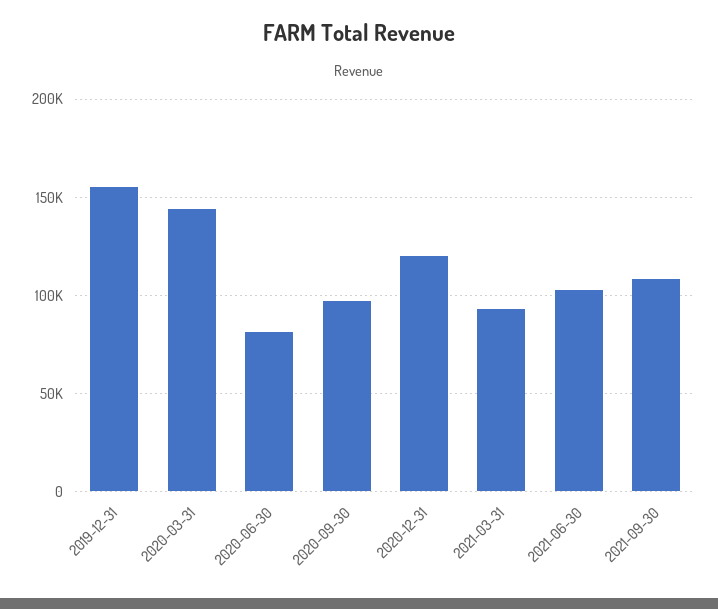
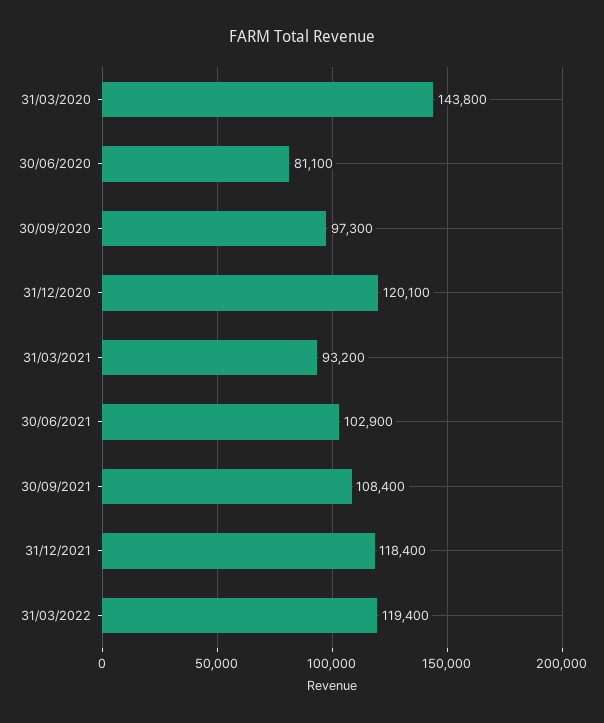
2019-12-31: 155000 -> none
31/12/2021: none -> 118400
31/03/2022: none -> 119400

